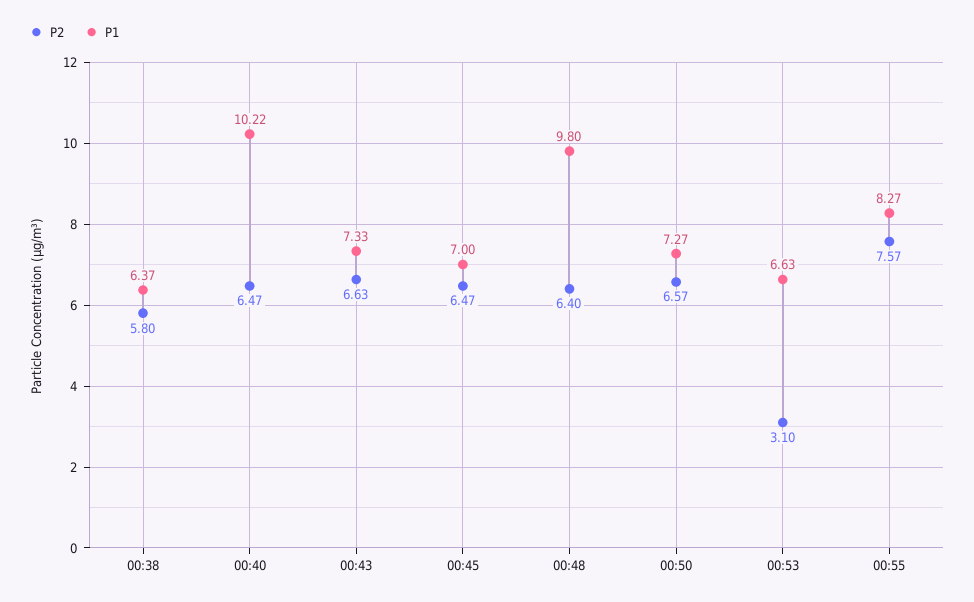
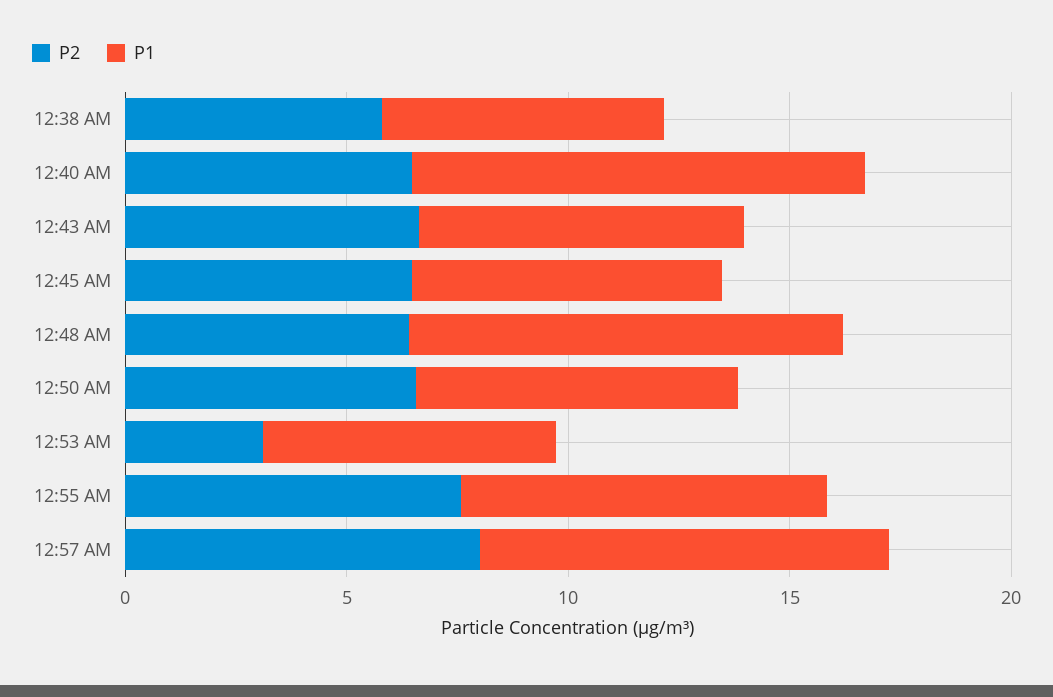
P2, 12:57 AM: none -> 8
P1, 12:57 AM: none -> 9

